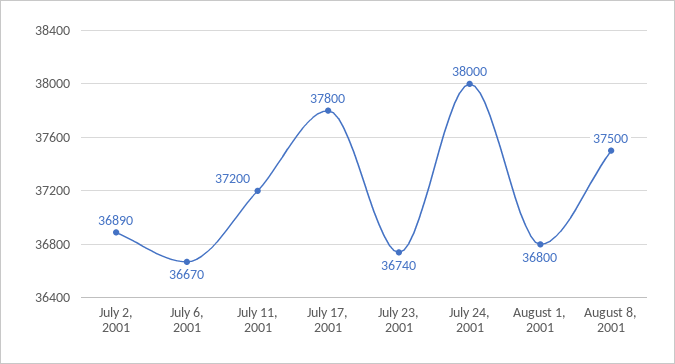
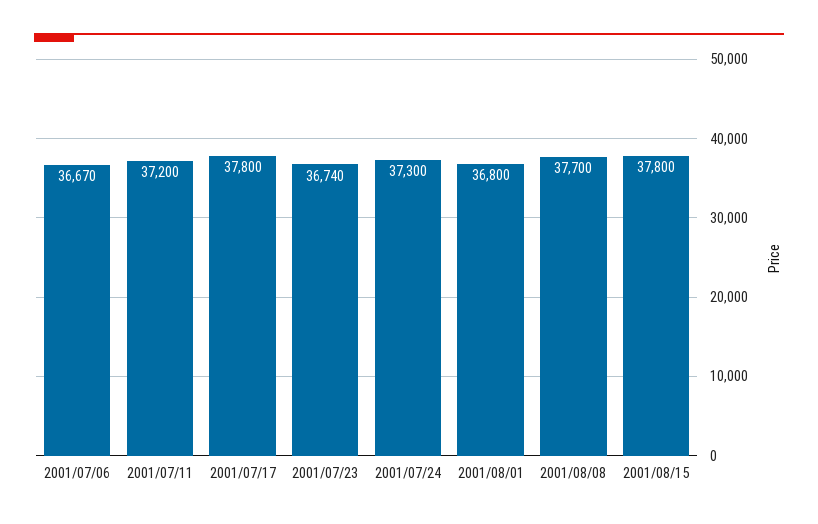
July 2, 2001: 36890 -> none
July 24, 2001: 38000 -> 37300
August 8, 2001: 37500 -> 37700
2001/08/15: none -> 37800

